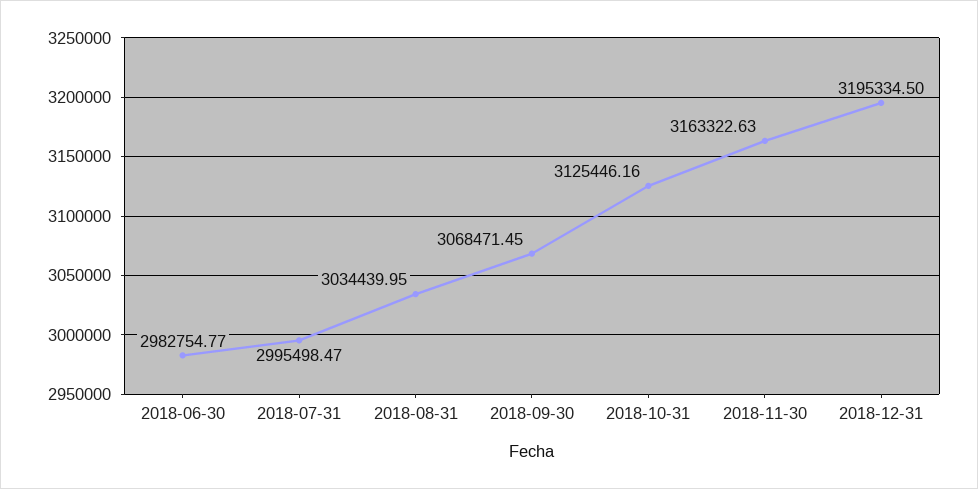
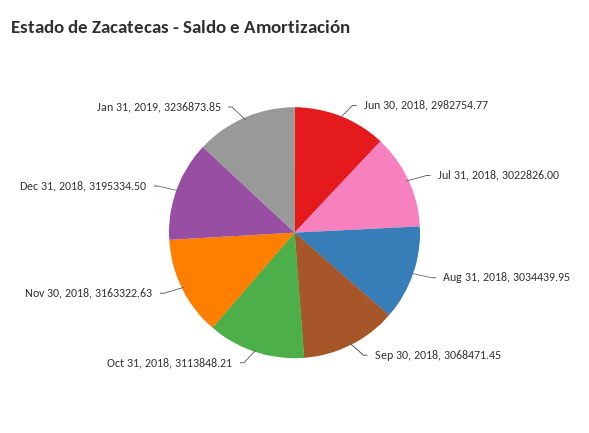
2018-07-31: 2995498.47 -> 3022826
2018-10-31: 3125446.16 -> 3113848.21
Jan 31, 2019: none -> 3236873.85

